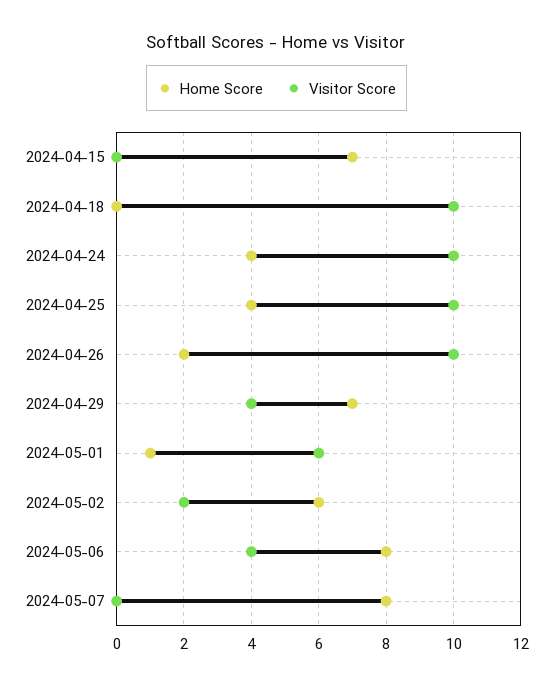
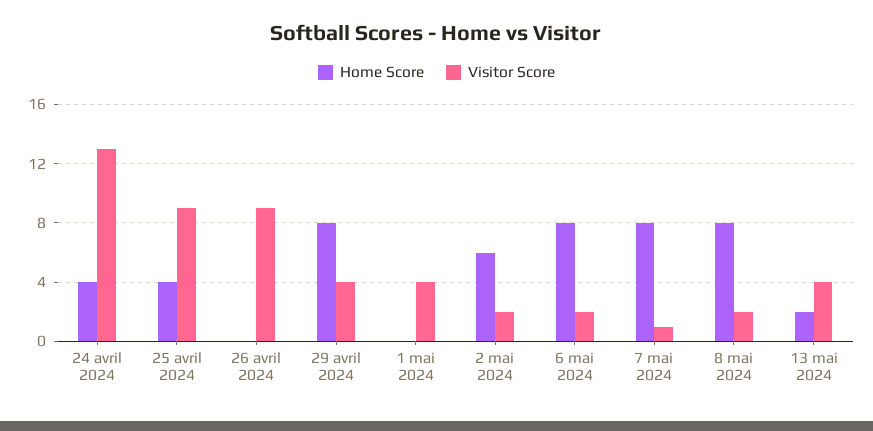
Home Score, 2024-04-15: 7 -> none
Visitor Score, 2024-04-15: 0 -> none
Home Score, 2024-04-18: 0 -> none
Visitor Score, 2024-04-18: 10 -> none
Visitor Score, 2024-04-24: 10 -> 13
Visitor Score, 2024-04-25: 10 -> 9
Home Score, 2024-04-26: 2 -> 0
Visitor Score, 2024-04-26: 10 -> 9
Home Score, 2024-04-29: 7 -> 8
Home Score, 2024-05-01: 1 -> 0
Visitor Score, 2024-05-01: 6 -> 4
Visitor Score, 2024-05-06: 4 -> 2
Visitor Score, 2024-05-07: 0 -> 1
Home Score, 8 mai 2024: none -> 8
Visitor Score, 8 mai 2024: none -> 2
Home Score, 13 mai 2024: none -> 2
Visitor Score, 13 mai 2024: none -> 4

